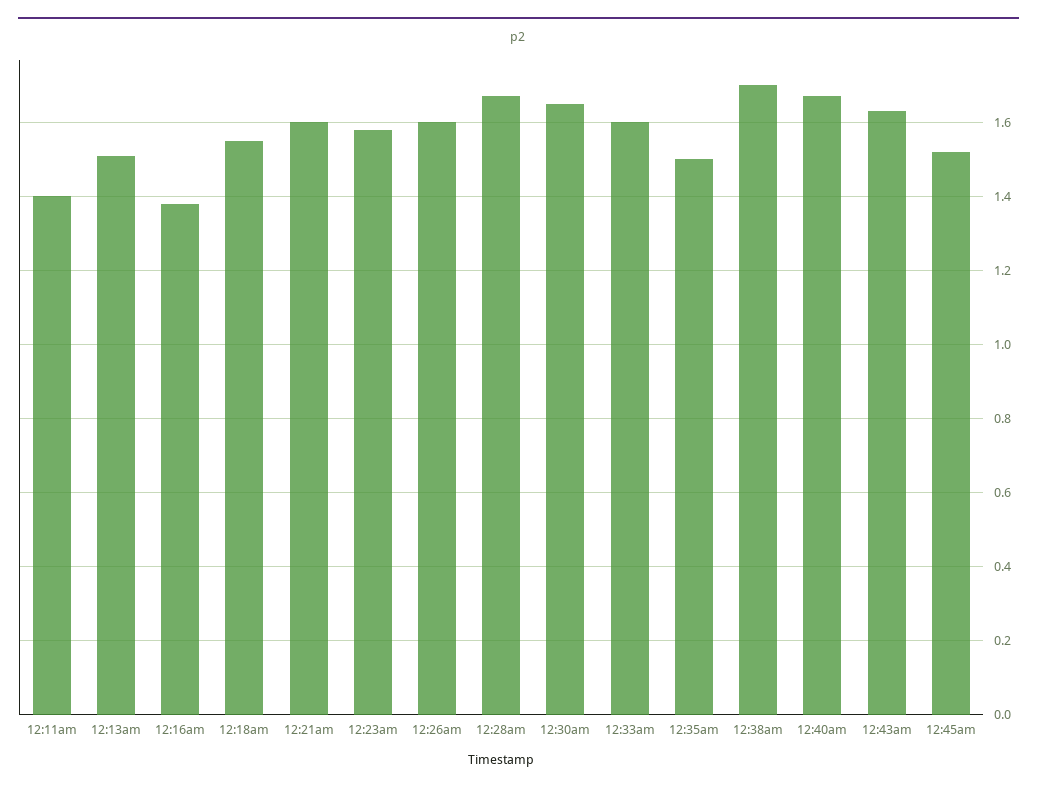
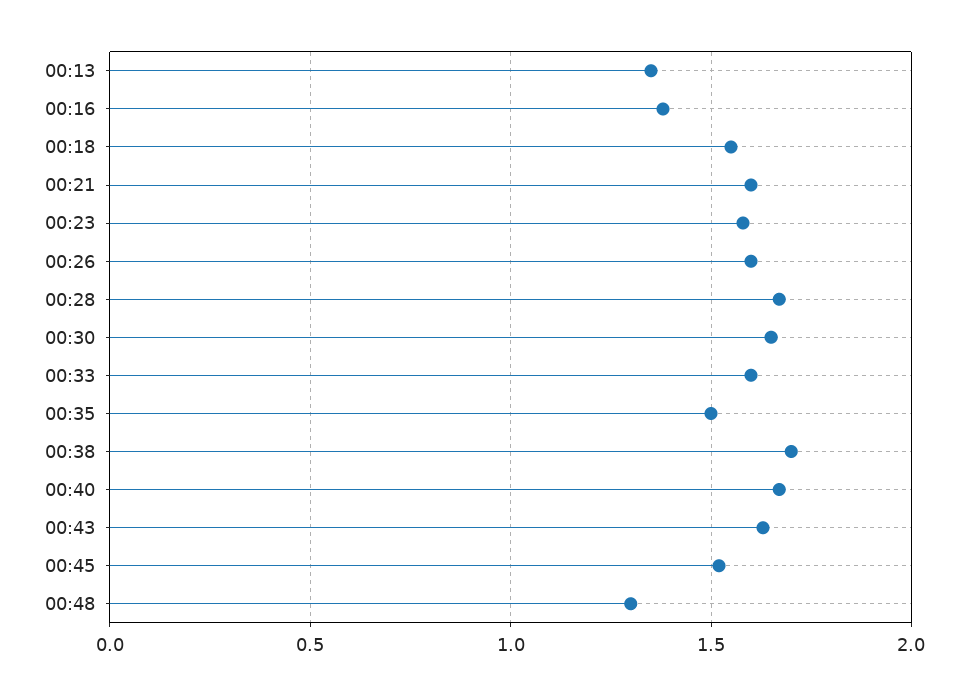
12:11am: 1.4 -> none
12:13am: 1.5 -> 1.35
00:48: none -> 1.3

